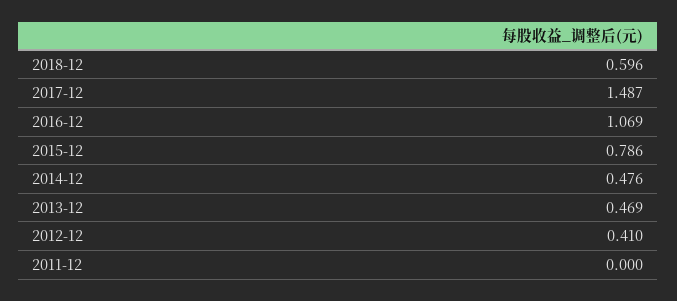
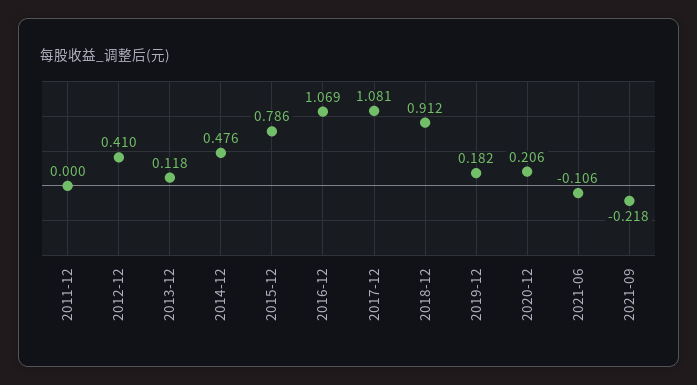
2018-12: 0.596 -> 0.912
2017-12: 1.487 -> 1.081
2013-12: 0.469 -> 0.118
2019-12: none -> 0.182
2020-12: none -> 0.206
2021-06: none -> -0.106
2021-09: none -> -0.218

